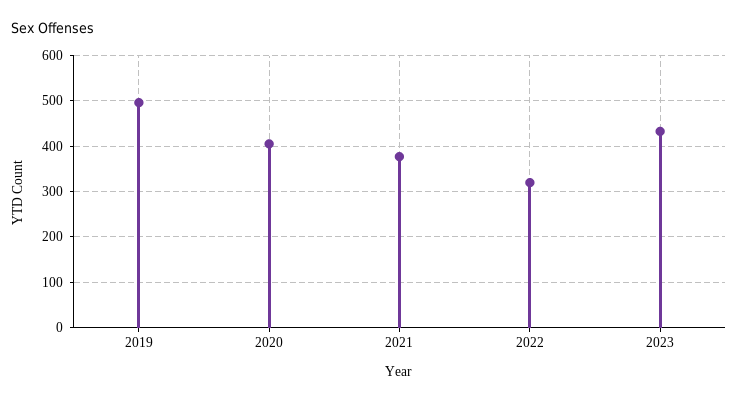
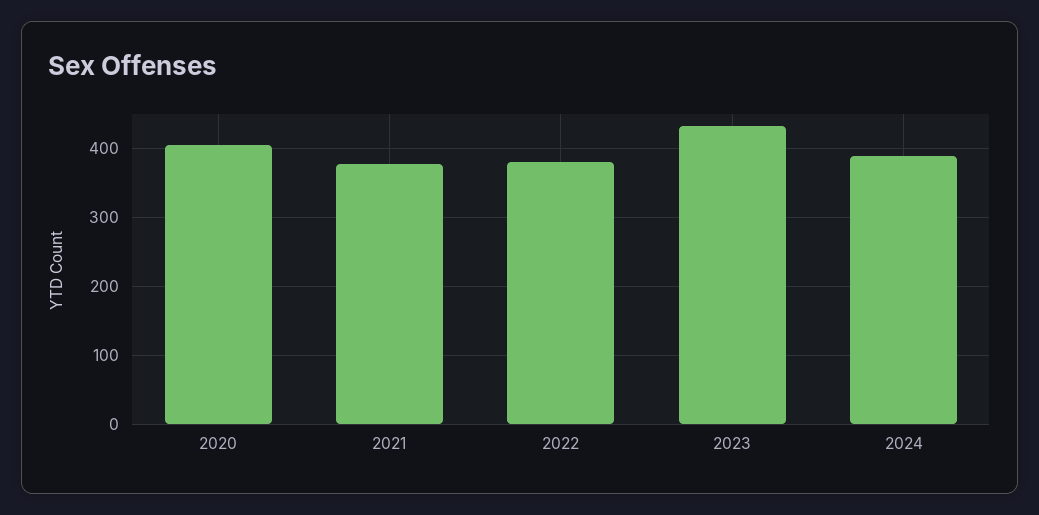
2019: 500 -> none
2022: 320 -> 380
2024: none -> 390

